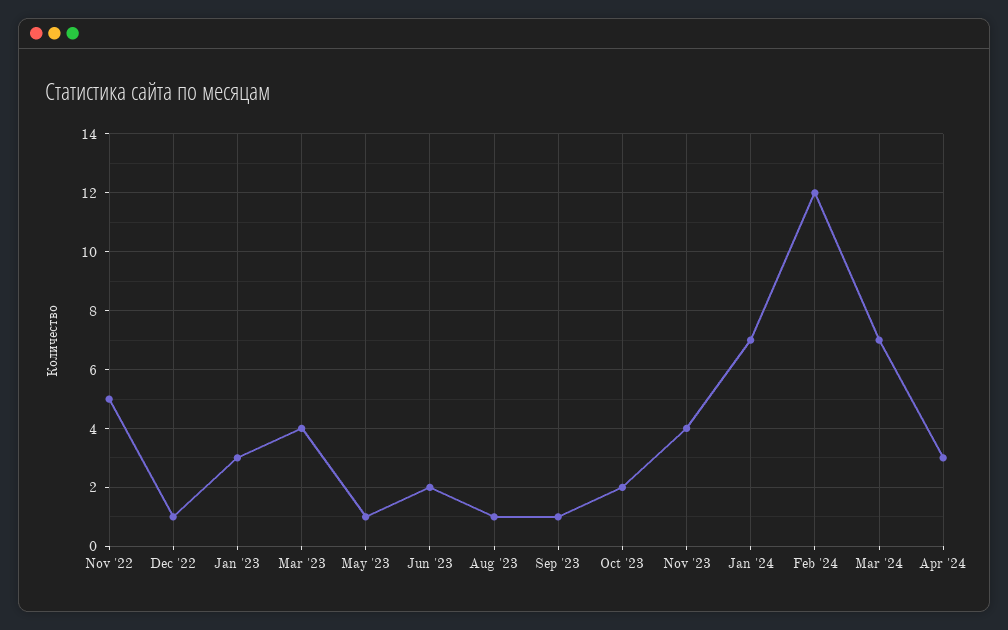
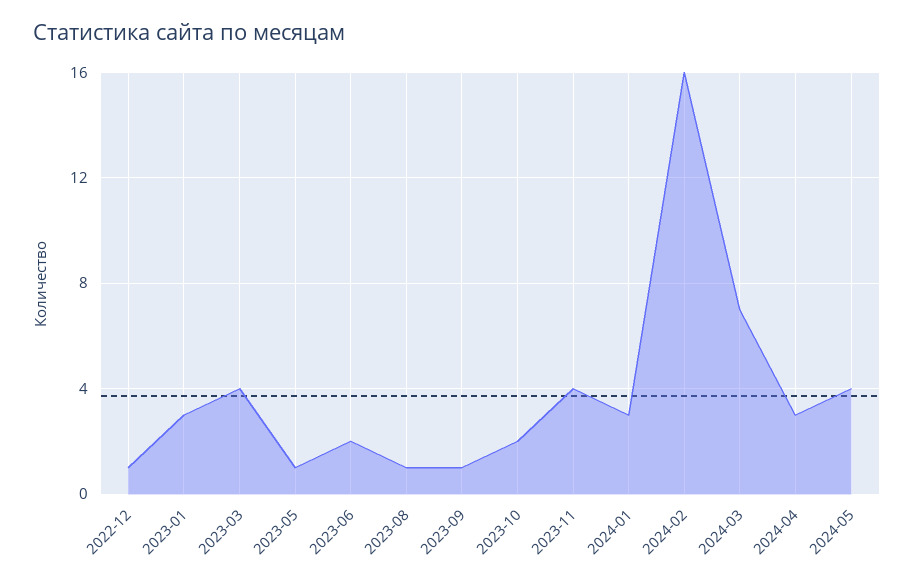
Nov '22: 5 -> none
Jan '24: 7 -> 3
Feb '24: 12 -> 16
2024-05: none -> 4

